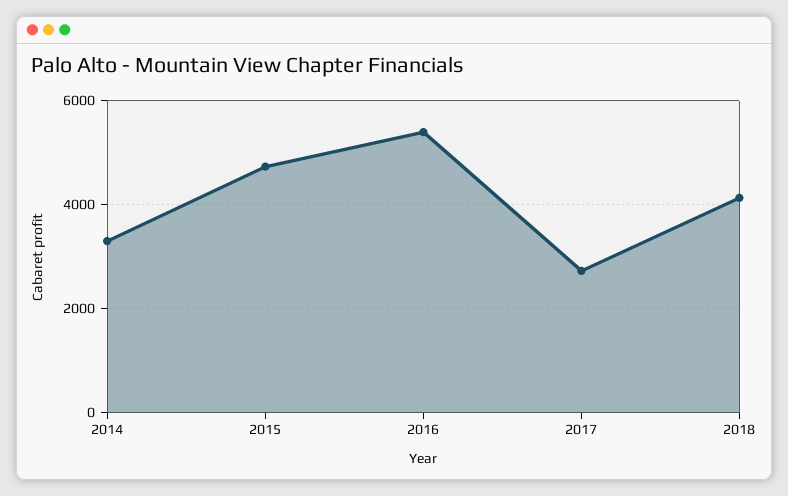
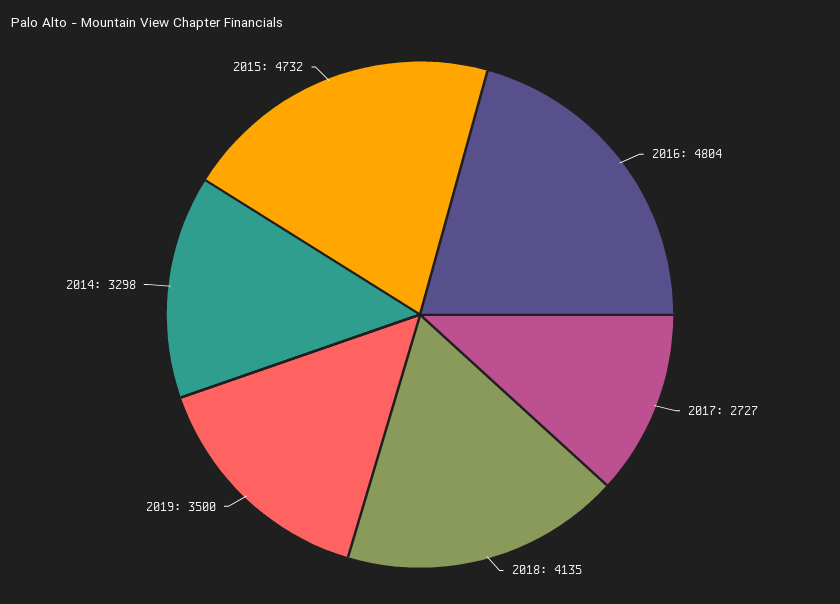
2016: 5400 -> 4804
2019: none -> 3500

